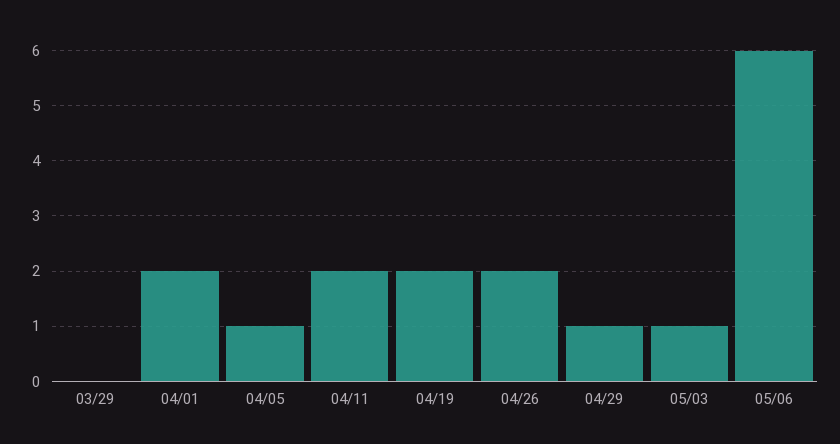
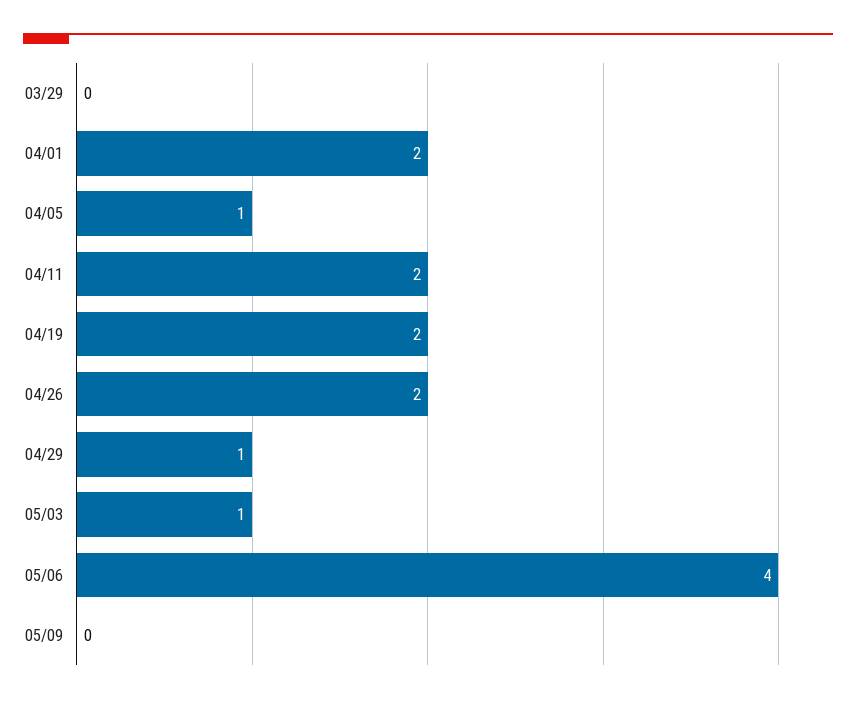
05/06: 6 -> 4
05/09: none -> 0

